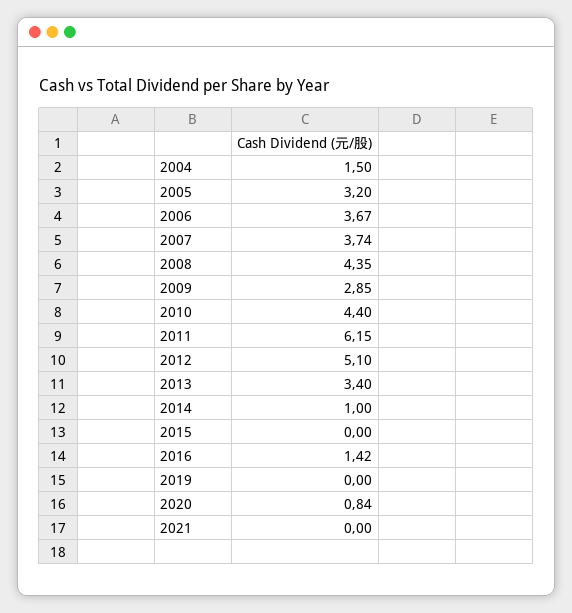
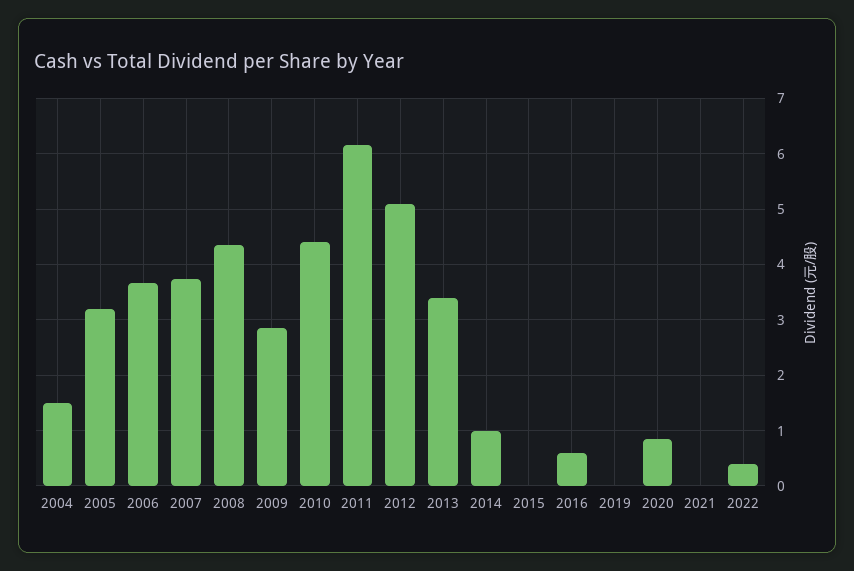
2016: 1.42 -> 0.6
2022: none -> 0.4

